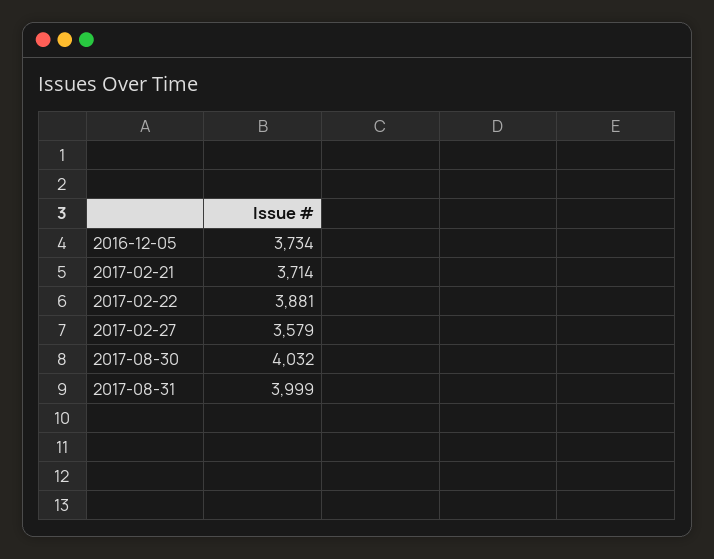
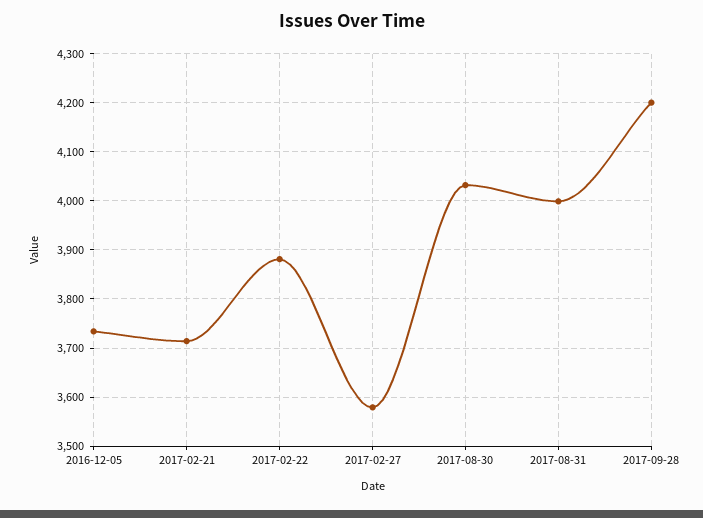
2017-09-28: none -> 4200

